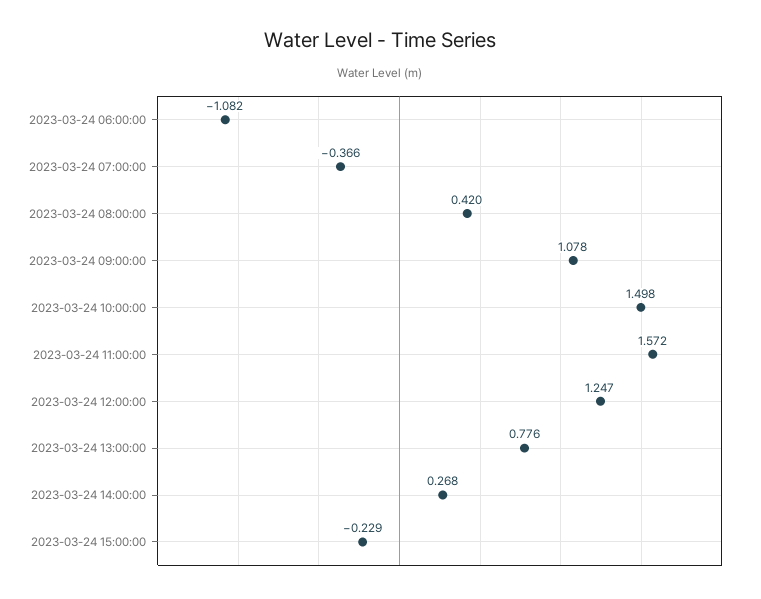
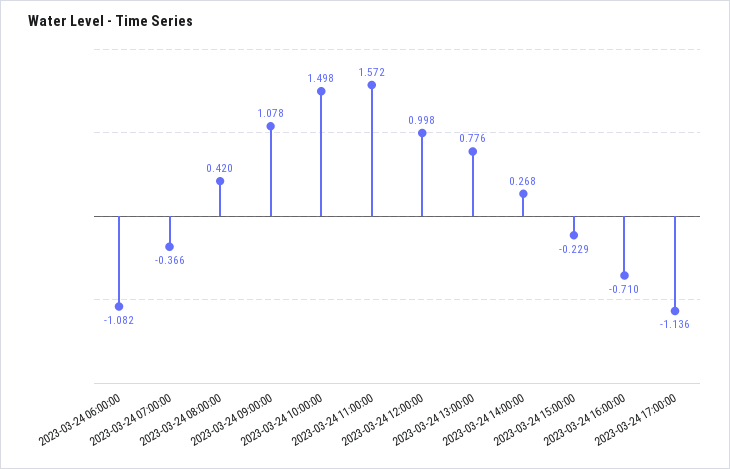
2023-03-24 12:00:00: 1.247 -> 0.998
2023-03-24 16:00:00: none -> -0.71
2023-03-24 17:00:00: none -> -1.136

